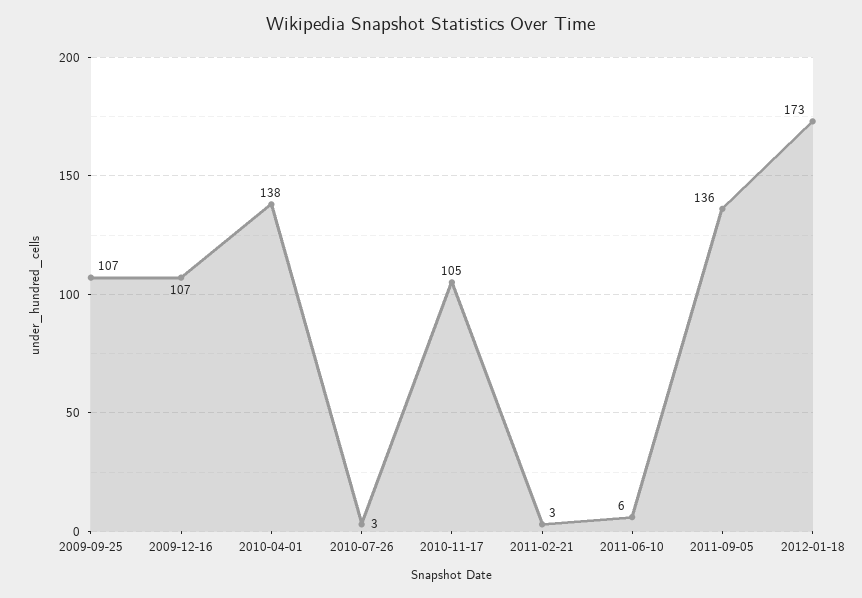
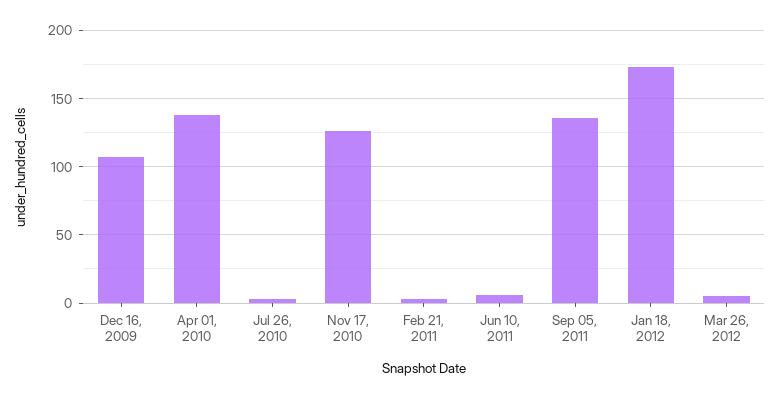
2009-09-25: 107 -> none
2010-11-17: 105 -> 125
Mar 26, 2012: none -> 5

